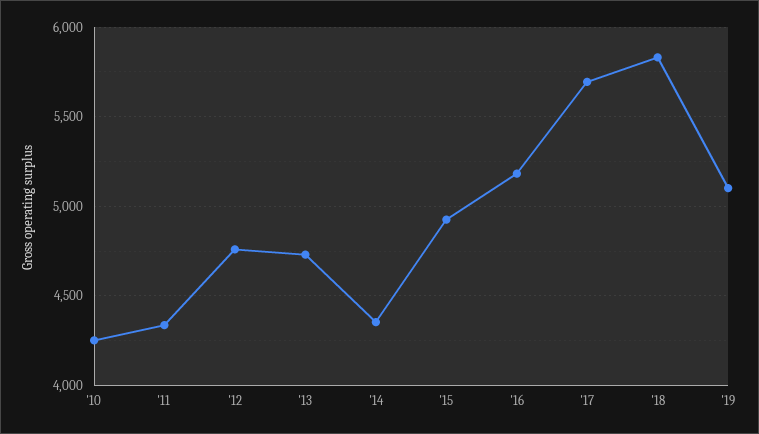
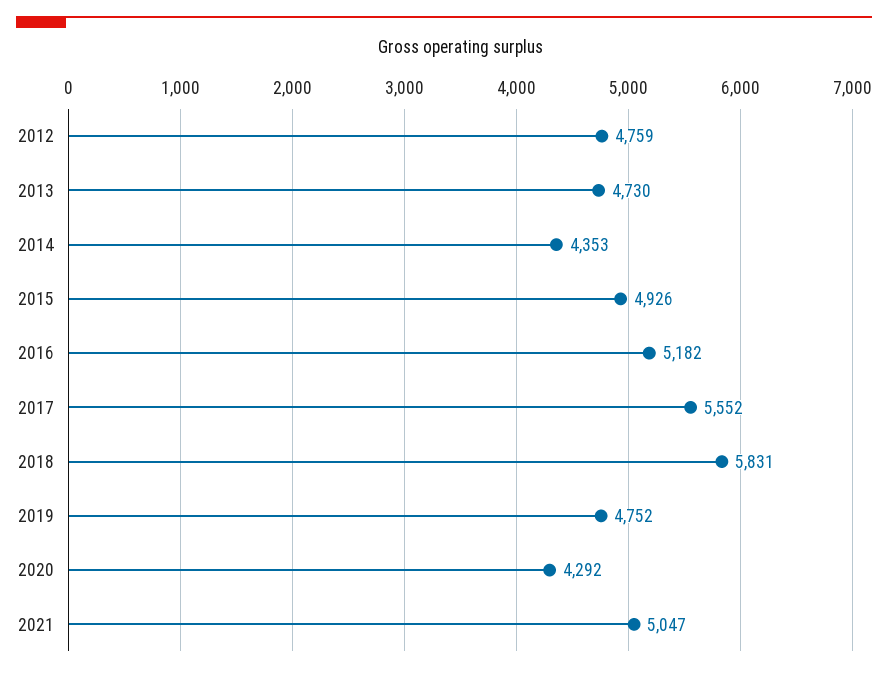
'10: 4250 -> none
'11: 4350 -> none
'17: 5700 -> 5552
'19: 5100 -> 4752
2020: none -> 4292
2021: none -> 5047

